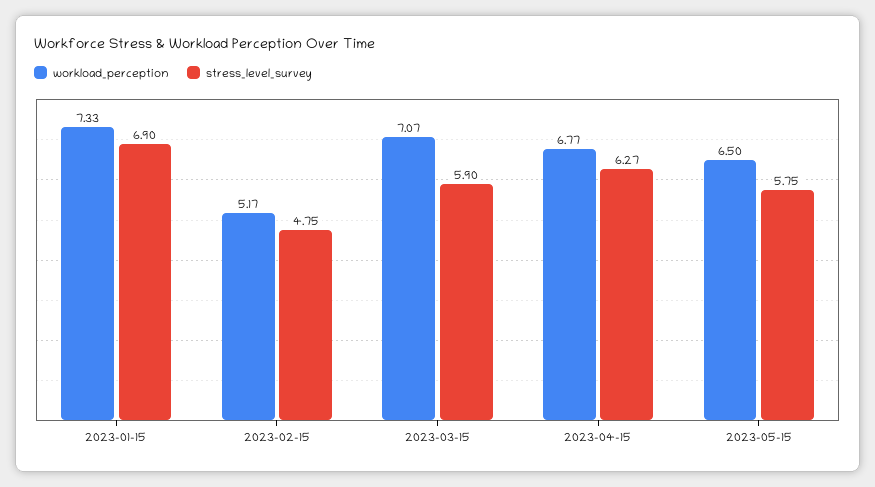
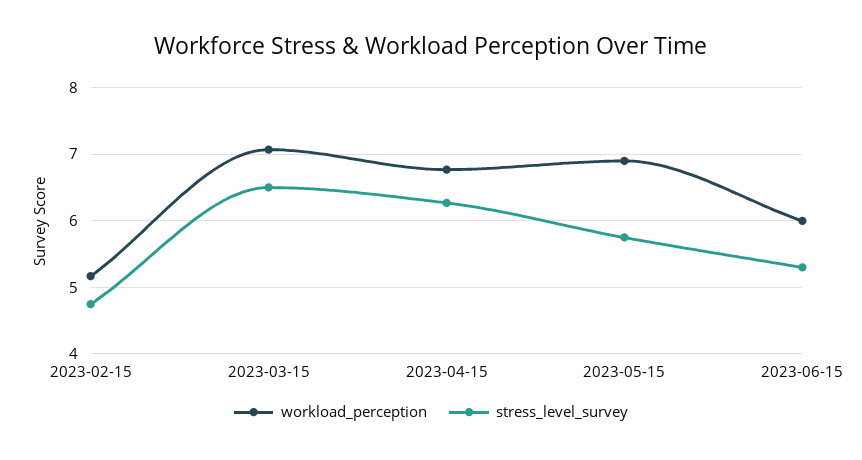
workload_perception, 2023-01-15: 7.33 -> none
stress_level_survey, 2023-01-15: 6.9 -> none
stress_level_survey, 2023-03-15: 5.9 -> 6.5
workload_perception, 2023-05-15: 6.5 -> 6.9
workload_perception, 2023-06-15: none -> 6
stress_level_survey, 2023-06-15: none -> 5.3

